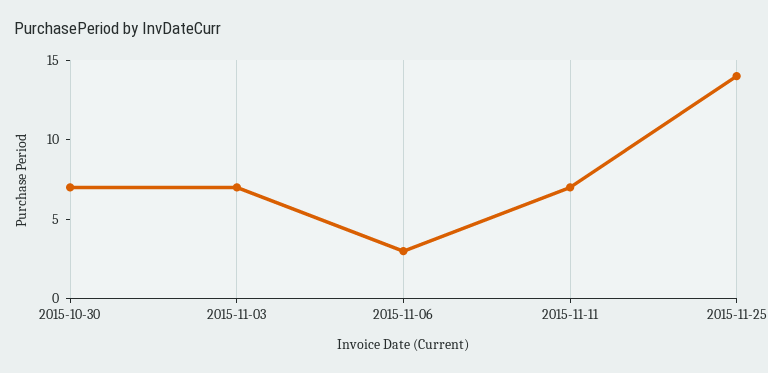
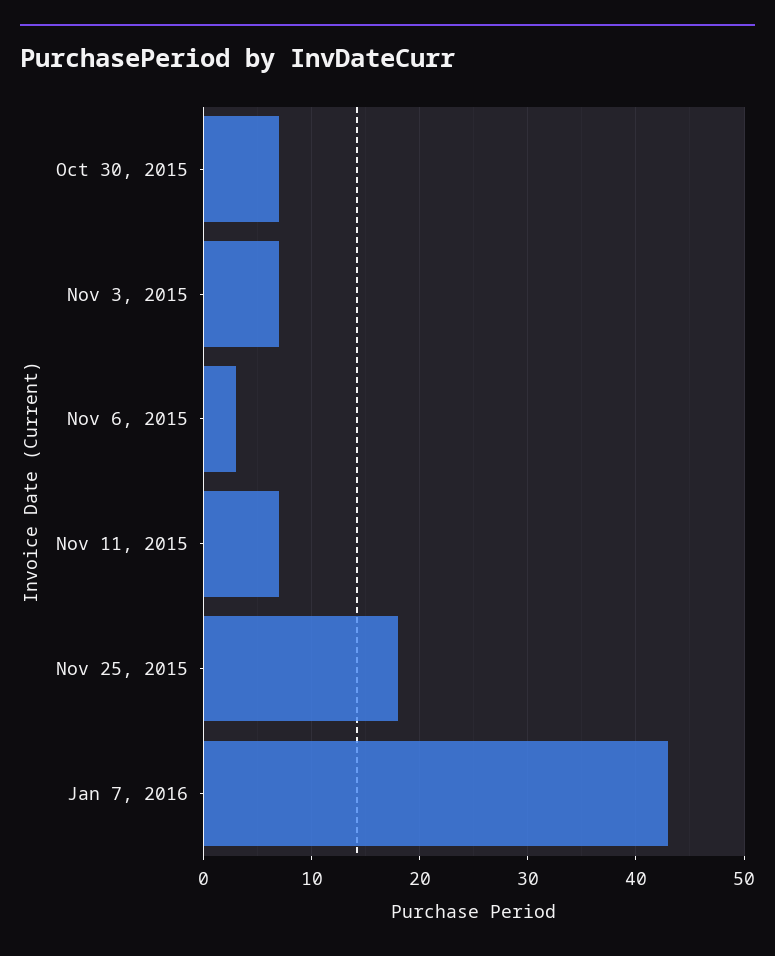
2015-11-25: 14 -> 18
Jan 7, 2016: none -> 43

